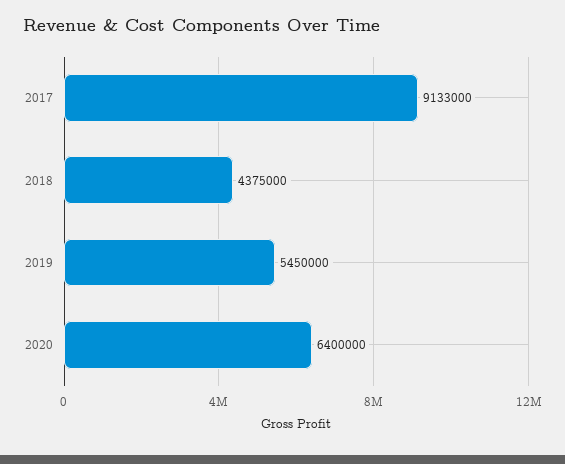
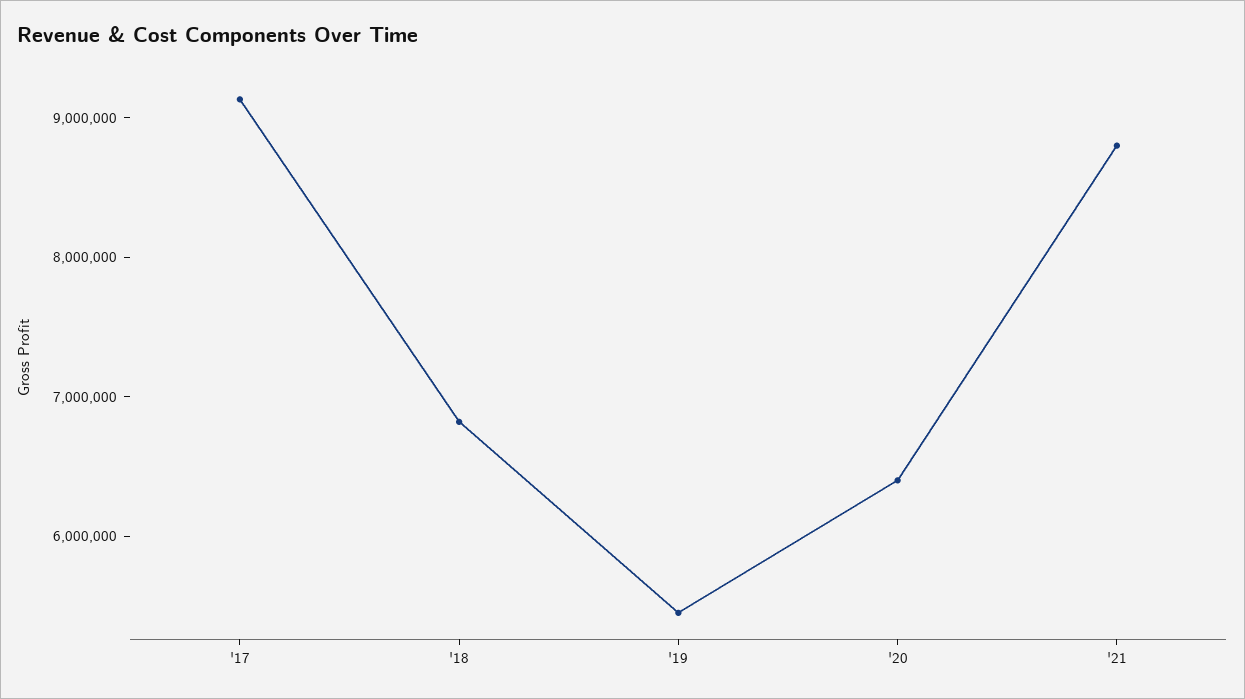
2018: 4375000 -> 6800000
'21: none -> 8800000

